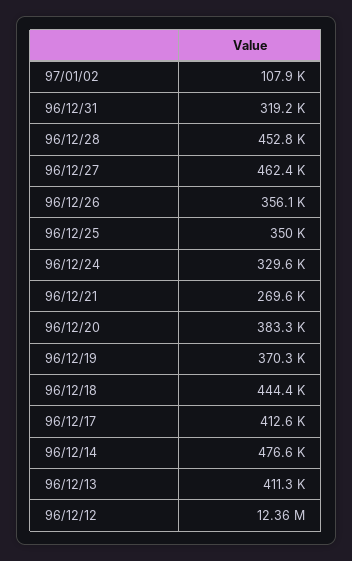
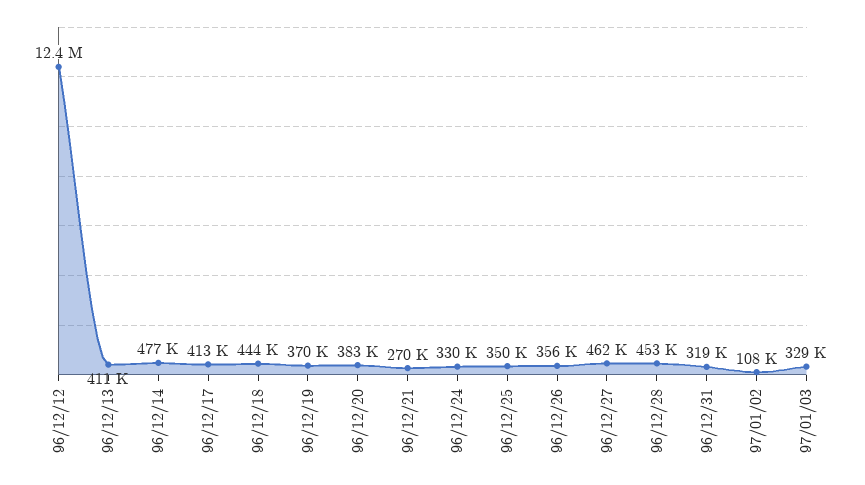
97/01/03: none -> 329000

